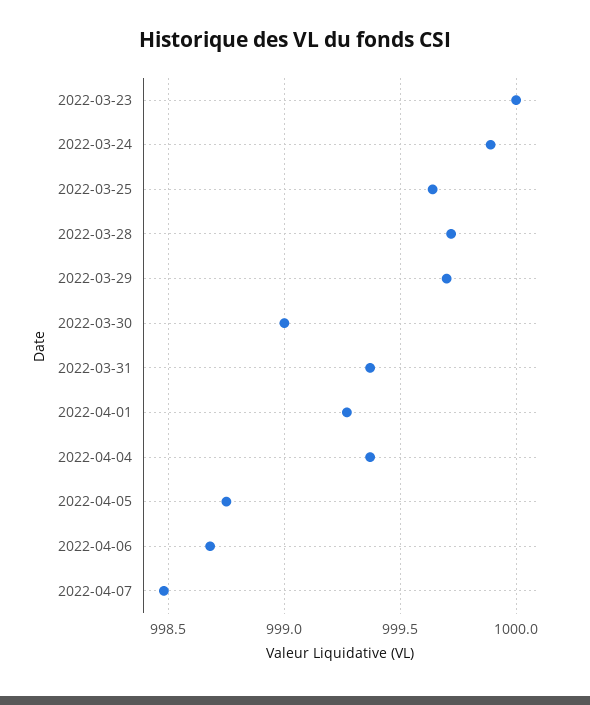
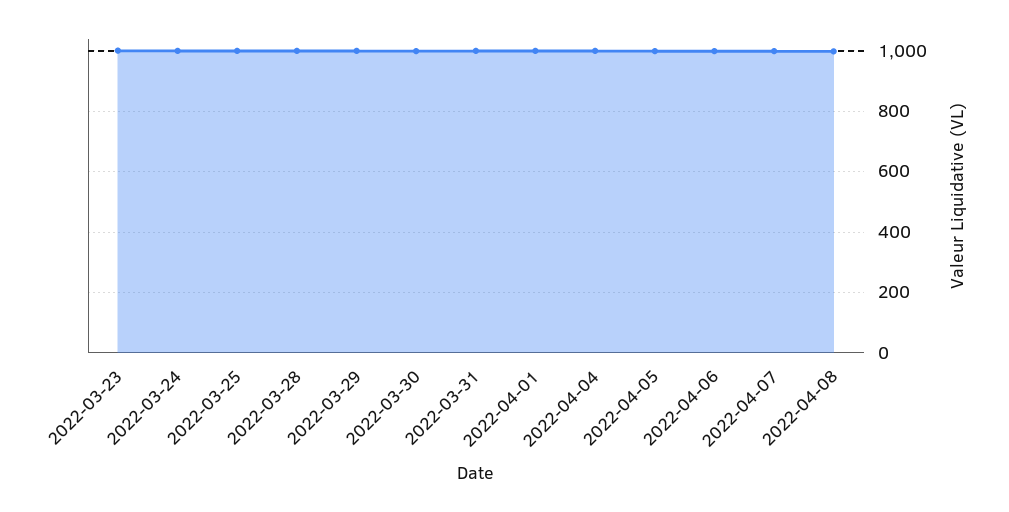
2022-04-08: none -> 1000

